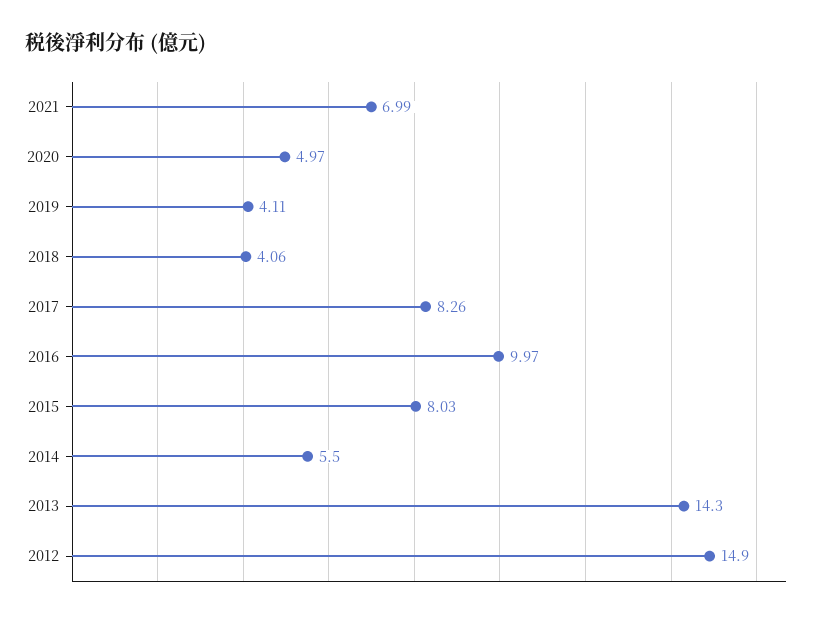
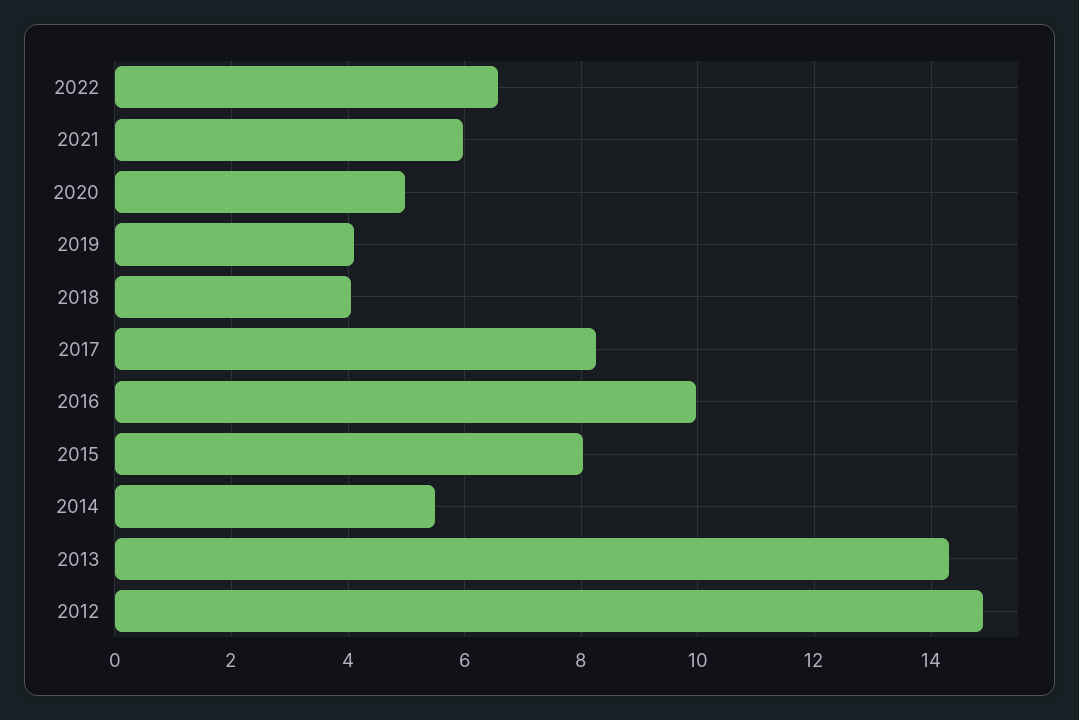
2021: 6.99 -> 6
2022: none -> 6.6

